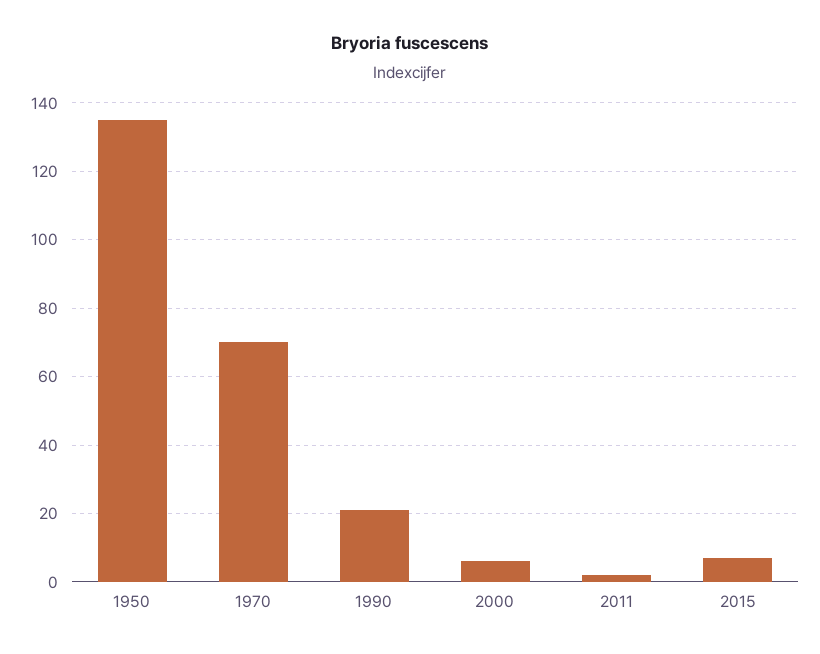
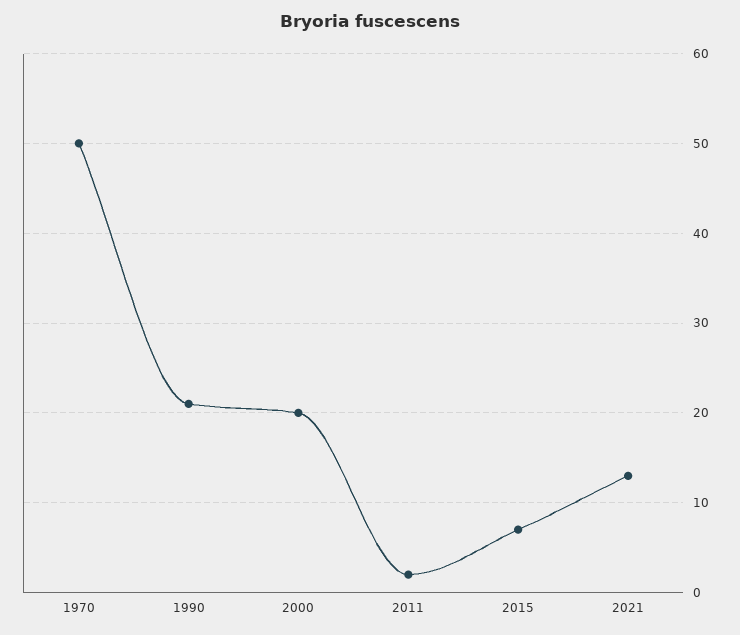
1950: 135 -> none
1970: 70 -> 50
2000: 5 -> 20
2021: none -> 13

